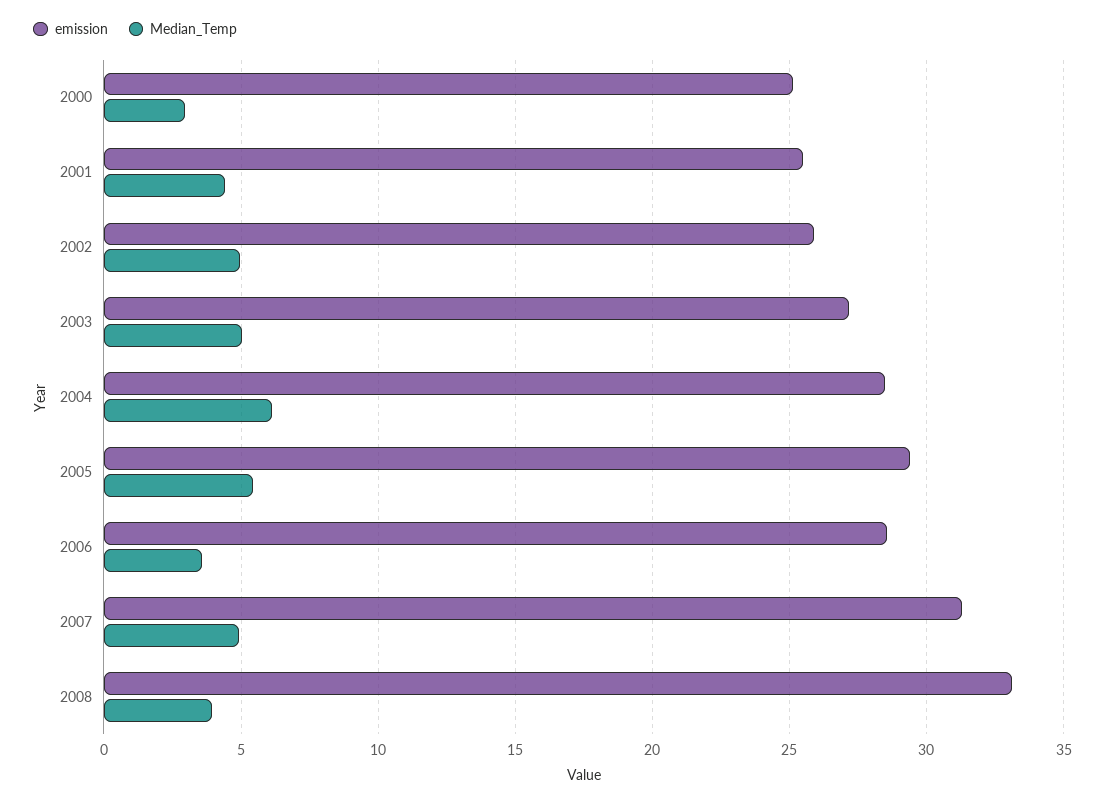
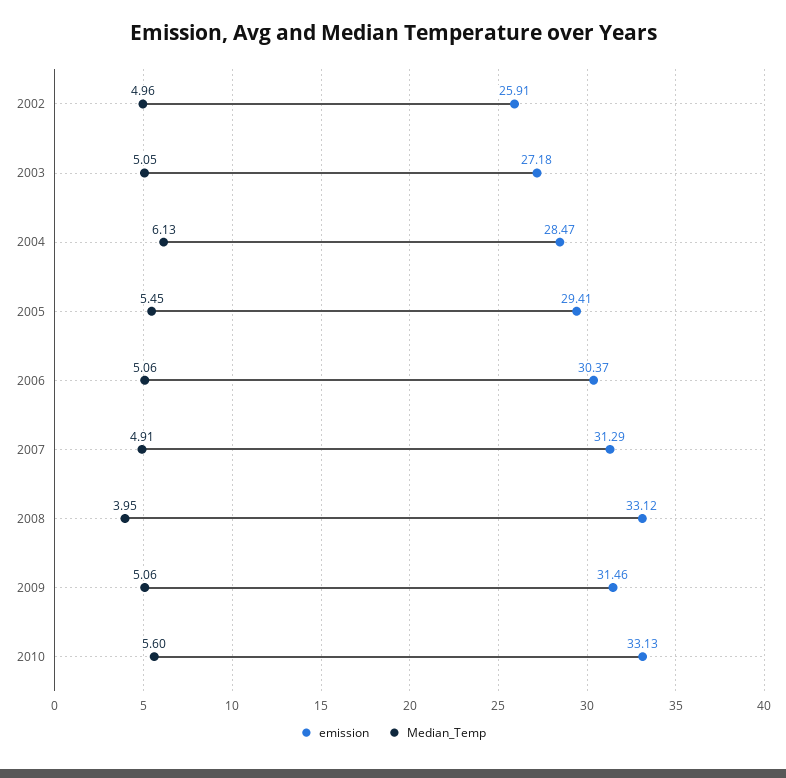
emission, 2000: 25 -> none
Median_Temp, 2000: 3 -> none
emission, 2001: 25.5 -> none
Median_Temp, 2001: 4.5 -> none
emission, 2006: 28.5 -> 30.37
Median_Temp, 2006: 3.5 -> 5.06
emission, 2009: none -> 31.46
Median_Temp, 2009: none -> 5.06
emission, 2010: none -> 33.13
Median_Temp, 2010: none -> 5.6

